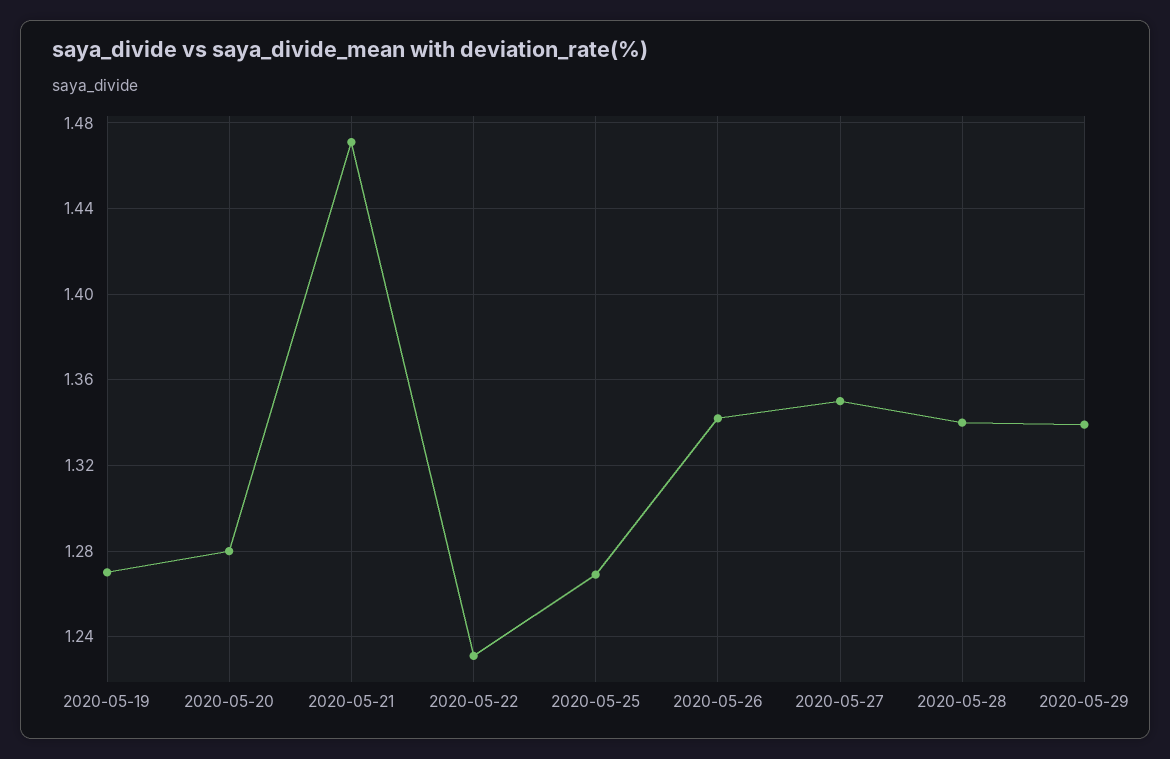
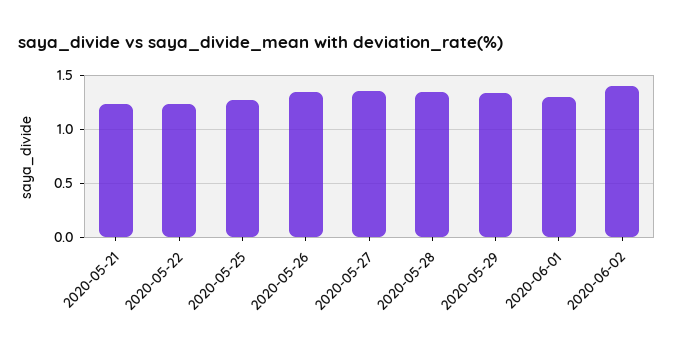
2020-05-19: 1.27 -> none
2020-05-20: 1.28 -> none
2020-05-21: 1.47 -> 1.2
2020-06-01: none -> 1.3
2020-06-02: none -> 1.4

